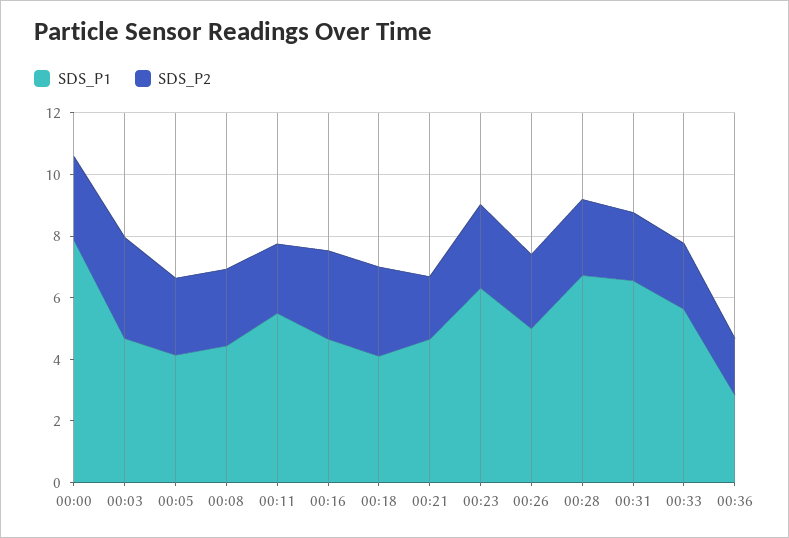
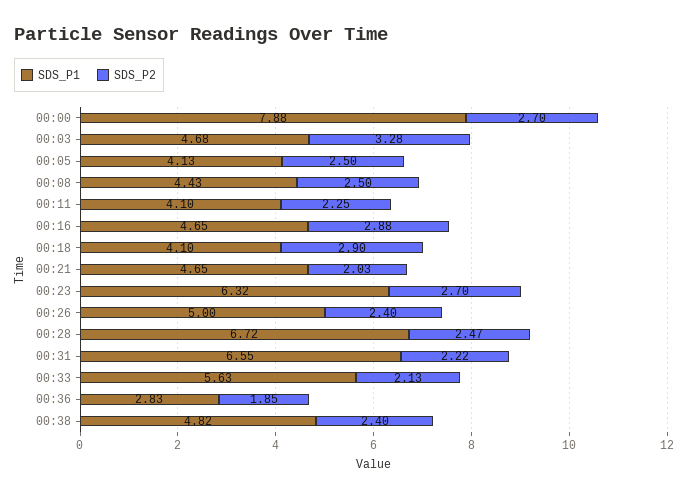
SDS_P1, 00:11: 5.5 -> 4.1
SDS_P1, 00:38: none -> 4.82
SDS_P2, 00:38: none -> 2.4

